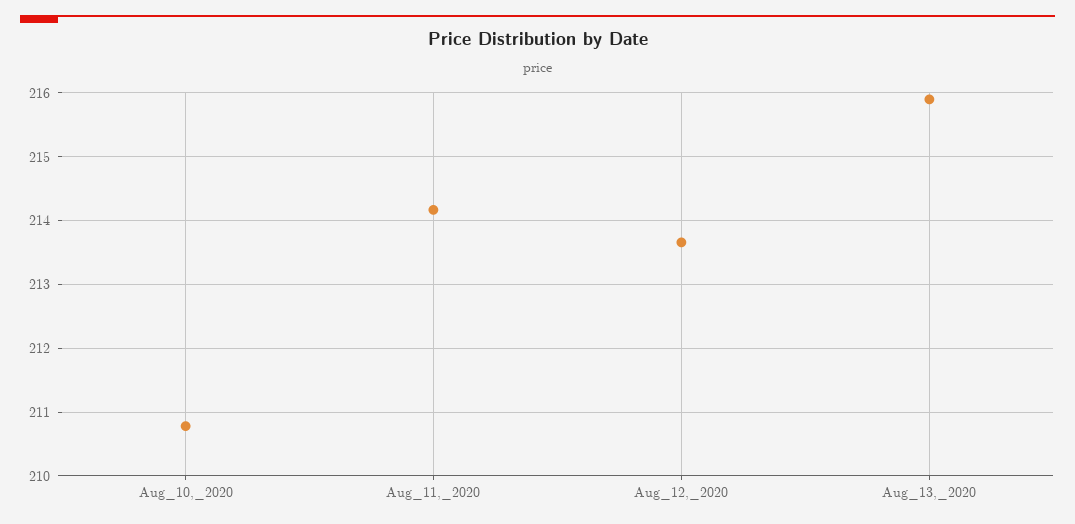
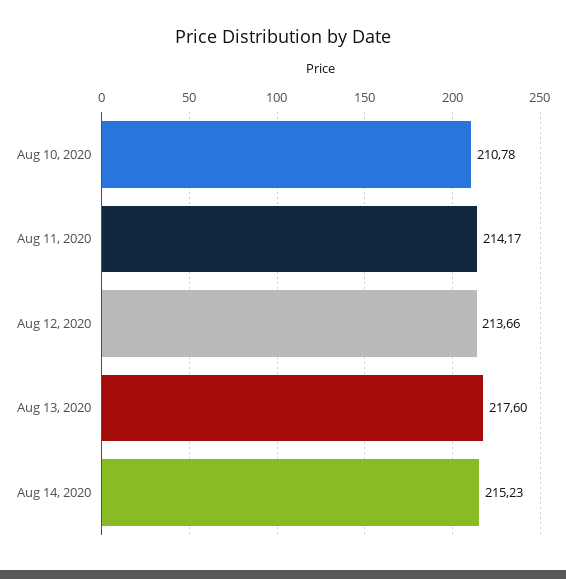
Aug_13,_2020: 215.9 -> 217.6
Aug 14, 2020: none -> 215.23

